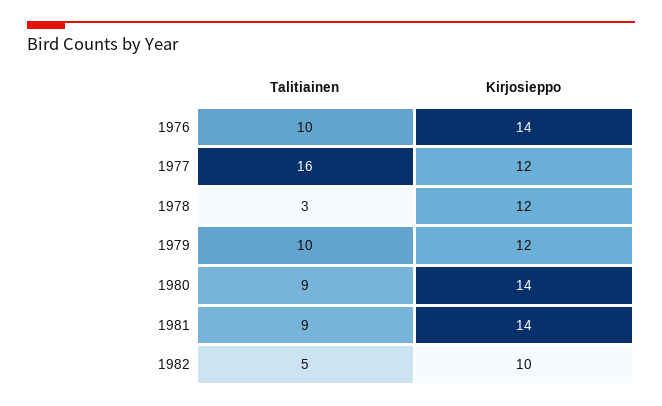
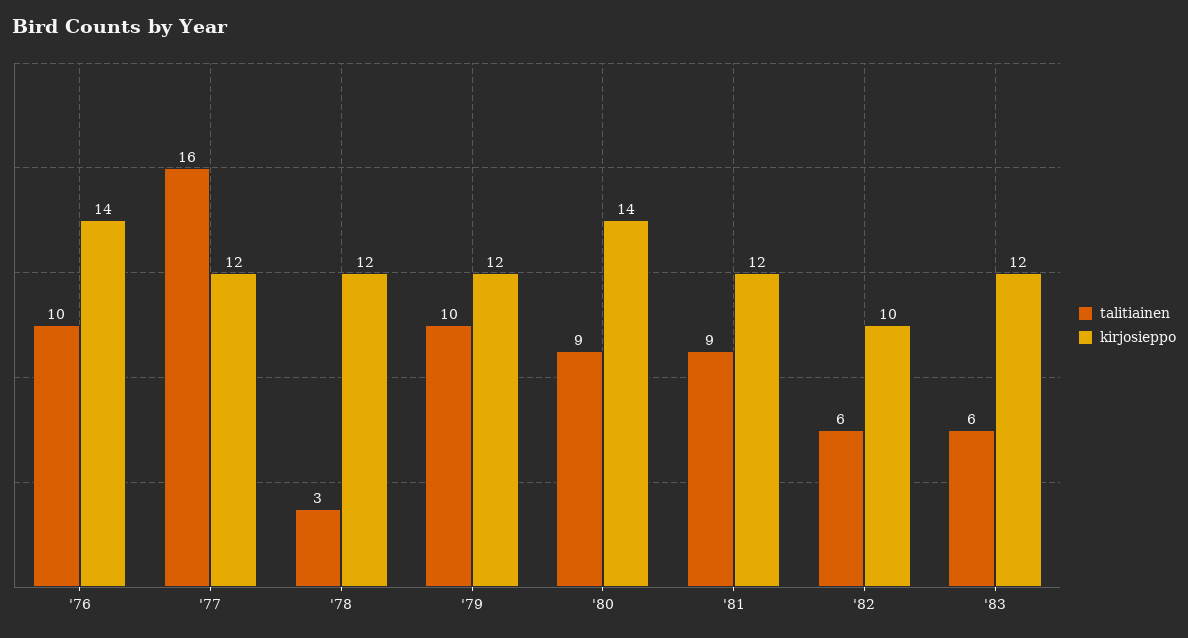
Kirjosieppo, 1981: 14 -> 12
Talitiainen, 1982: 5 -> 6
Talitiainen, '83: none -> 6
Kirjosieppo, '83: none -> 12

